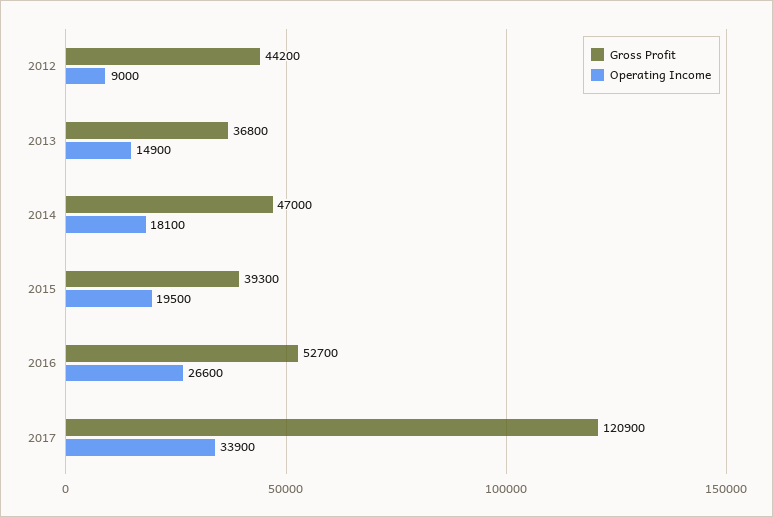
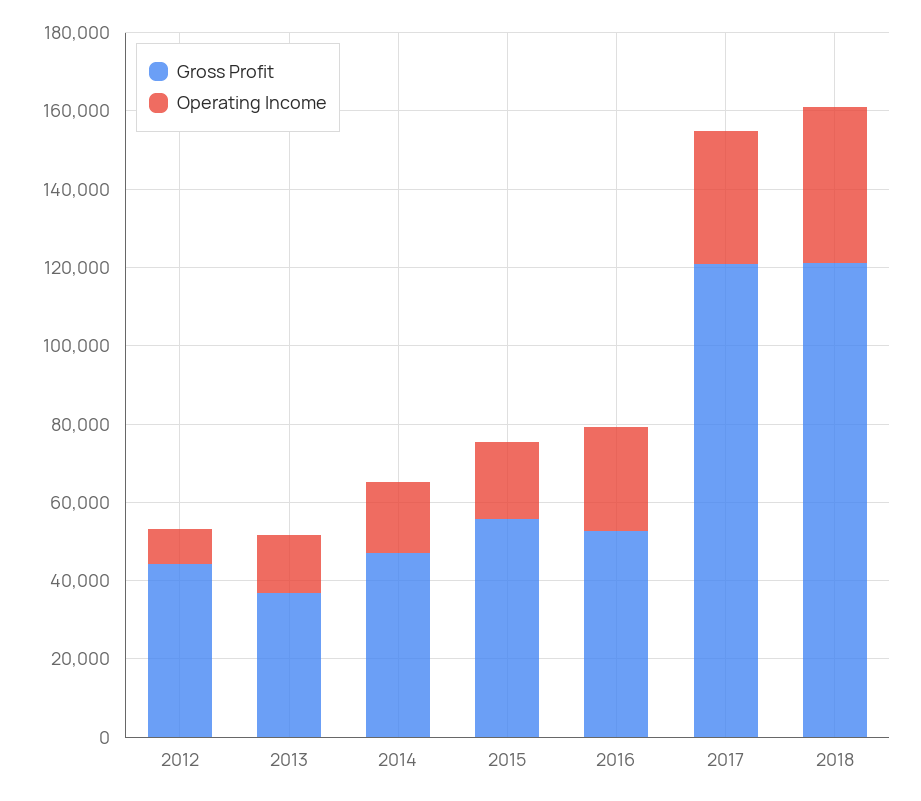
Gross Profit, 2015: 39300 -> 55000
Gross Profit, 2018: none -> 120000
Operating Income, 2018: none -> 40000

